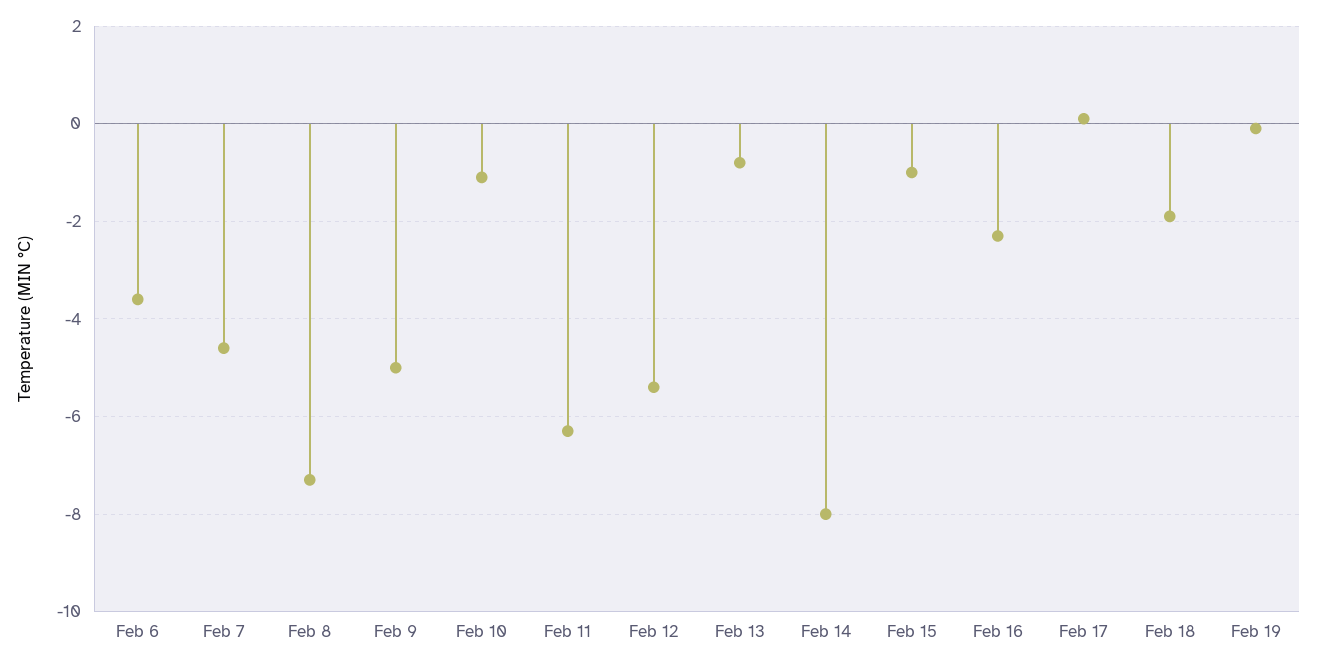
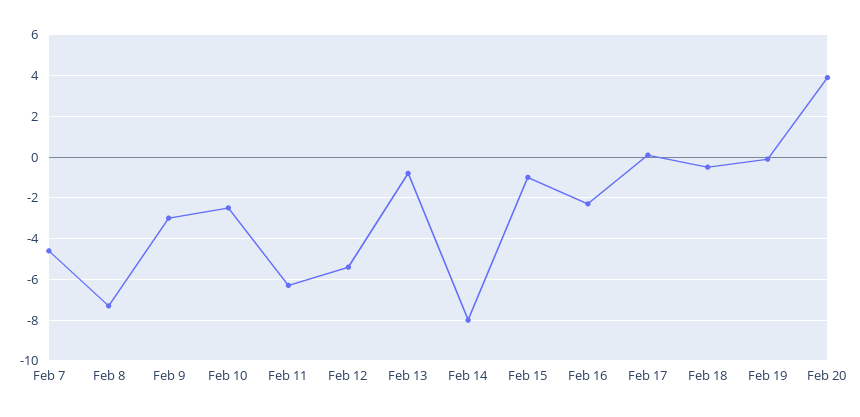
Feb 6: -3.5 -> none
Feb 9: -5 -> -3
Feb 10: -1 -> -2.5
Feb 18: -2 -> -0.5
Feb 20: none -> 4

